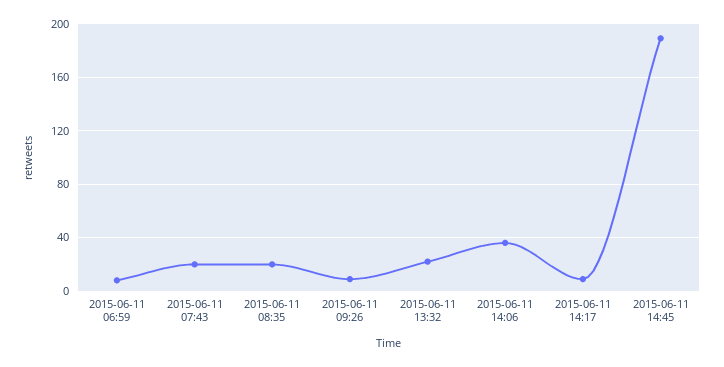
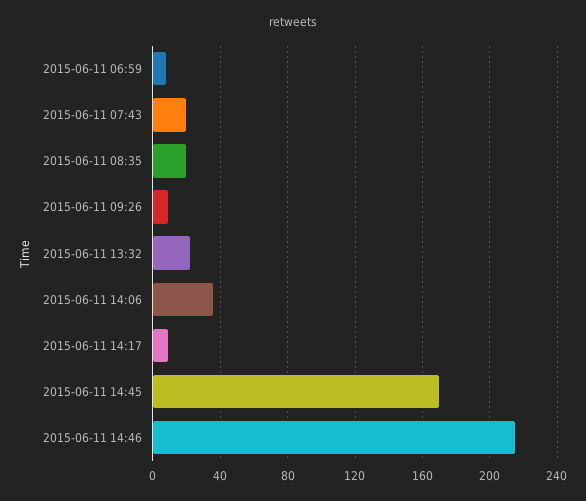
2015-06-11 14:45: 190 -> 170
2015-06-11 14:46: none -> 215

